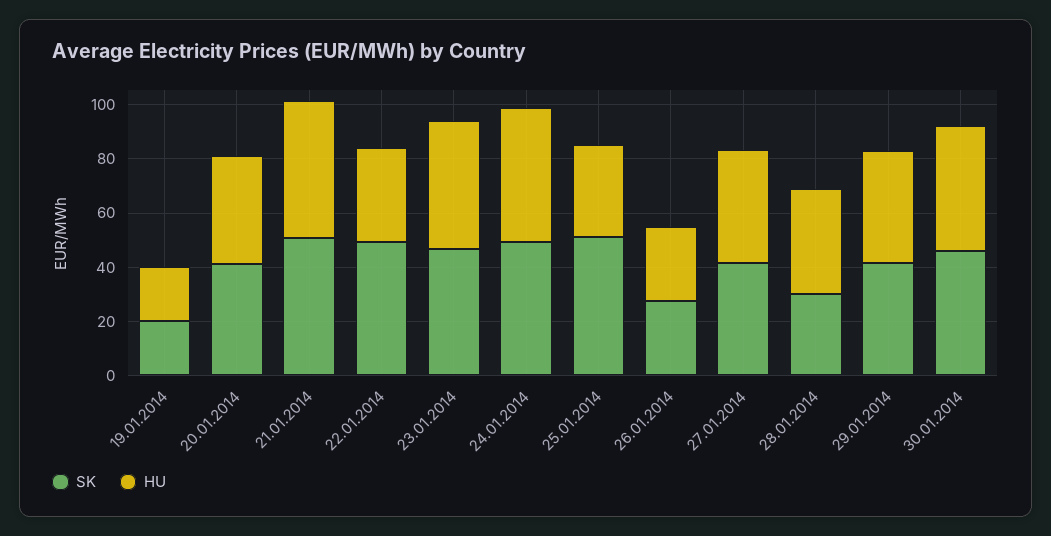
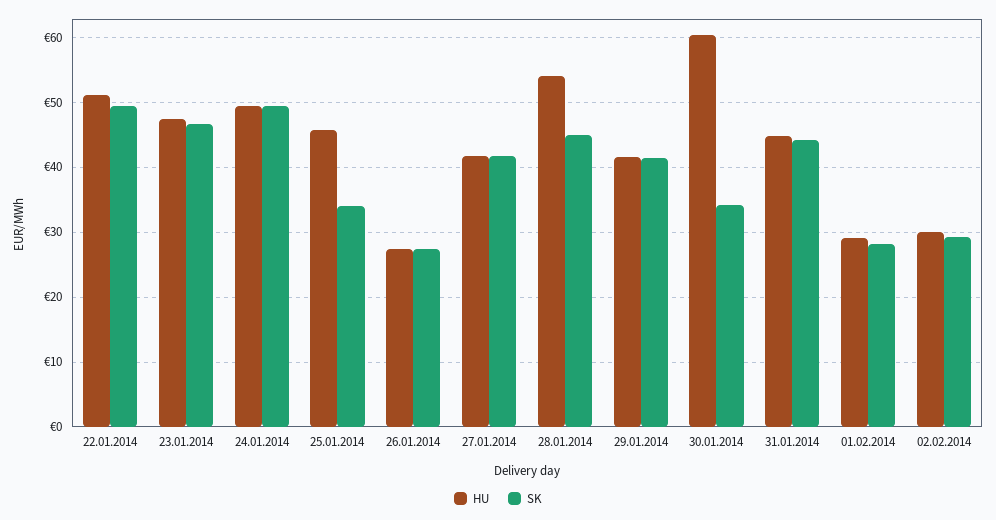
SK, 19.01.2014: 20 -> none
HU, 19.01.2014: 20 -> none
SK, 20.01.2014: 40 -> none
HU, 20.01.2014: 40 -> none
SK, 21.01.2014: 50 -> none
HU, 21.01.2014: 50 -> none
HU, 22.01.2014: 35 -> 51
SK, 25.01.2014: 50 -> 34
HU, 25.01.2014: 35 -> 46
SK, 28.01.2014: 30 -> 45
HU, 28.01.2014: 40 -> 54
SK, 30.01.2014: 45 -> 34
HU, 30.01.2014: 45 -> 60
HU, 31.01.2014: none -> 45
SK, 31.01.2014: none -> 44
HU, 01.02.2014: none -> 29
SK, 01.02.2014: none -> 28
HU, 02.02.2014: none -> 30
SK, 02.02.2014: none -> 29

